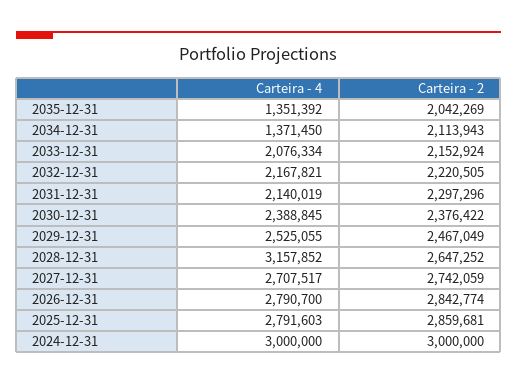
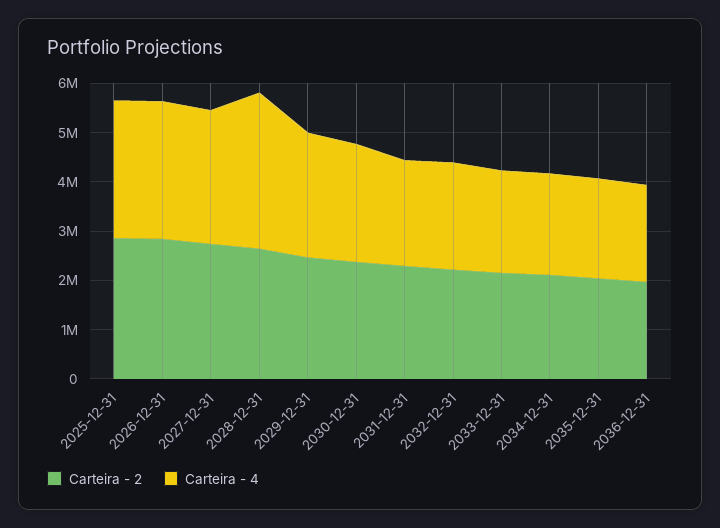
Carteira - 4, 2035-12-31: 1351392 -> 2000000
Carteira - 4, 2034-12-31: 1371450 -> 2000000
Carteira - 4, 2024-12-31: 3000000 -> none
Carteira - 2, 2024-12-31: 3000000 -> none
Carteira - 2, 2036-12-31: none -> 2000000
Carteira - 4, 2036-12-31: none -> 2000000

